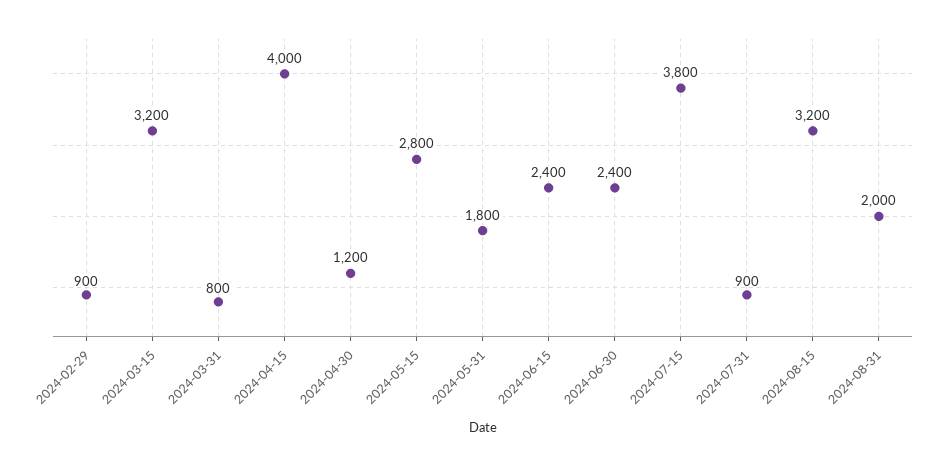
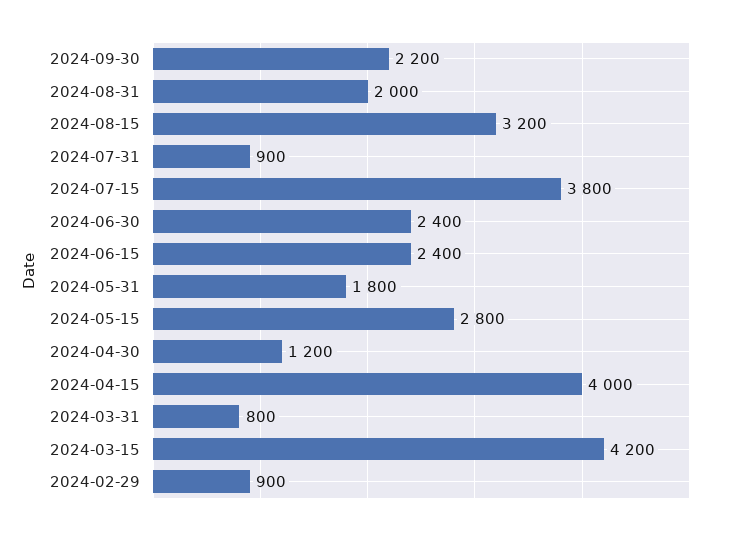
2024-03-15: 3200 -> 4200
2024-09-30: none -> 2200

